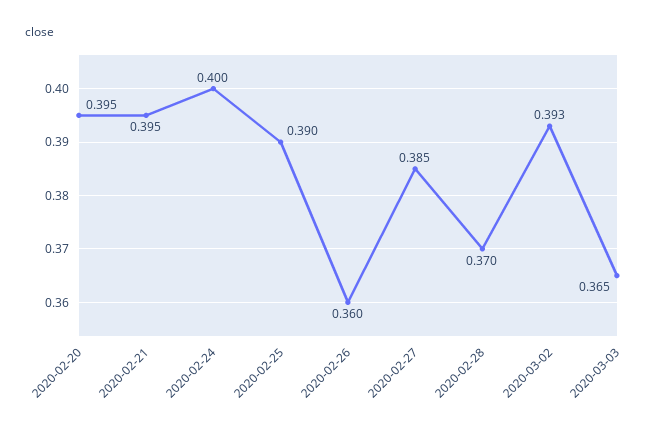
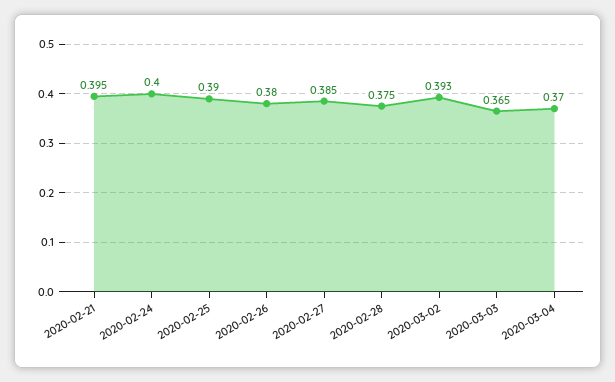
2020-02-20: 0.395 -> none
2020-02-26: 0.36 -> 0.38
2020-02-28: 0.37 -> 0.375
2020-03-04: none -> 0.37

